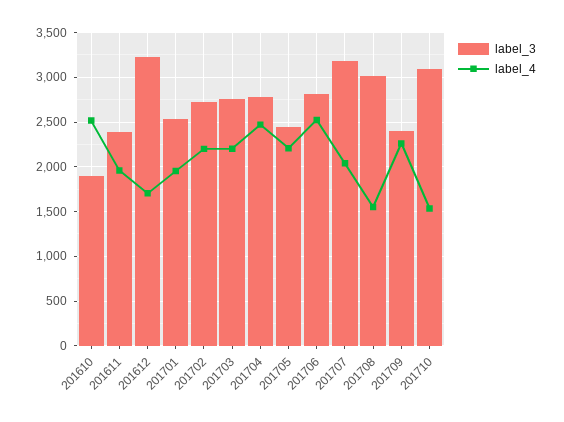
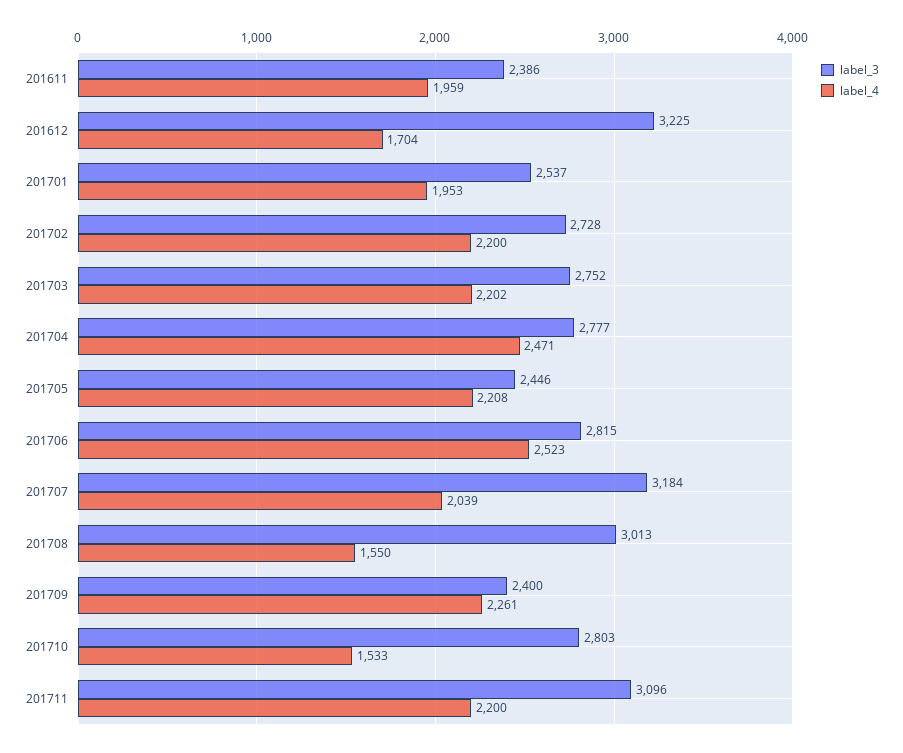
label_3, 201610: 1900 -> none
label_4, 201610: 2500 -> none
label_3, 201710: 3100 -> 2803
label_3, 201711: none -> 3096
label_4, 201711: none -> 2200

